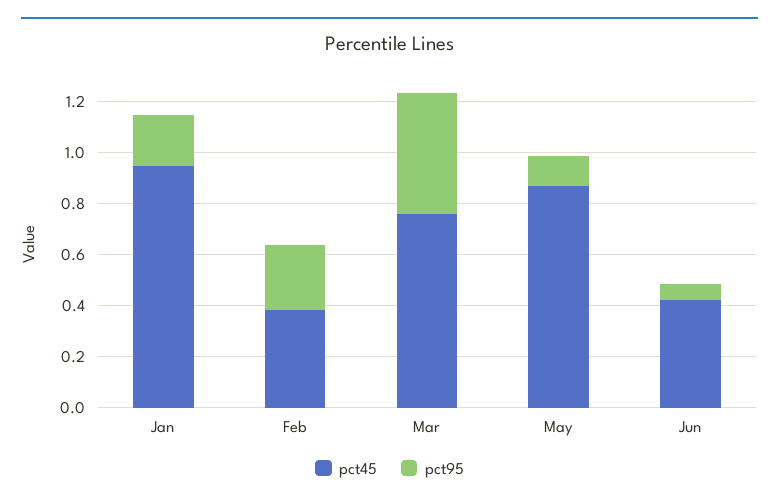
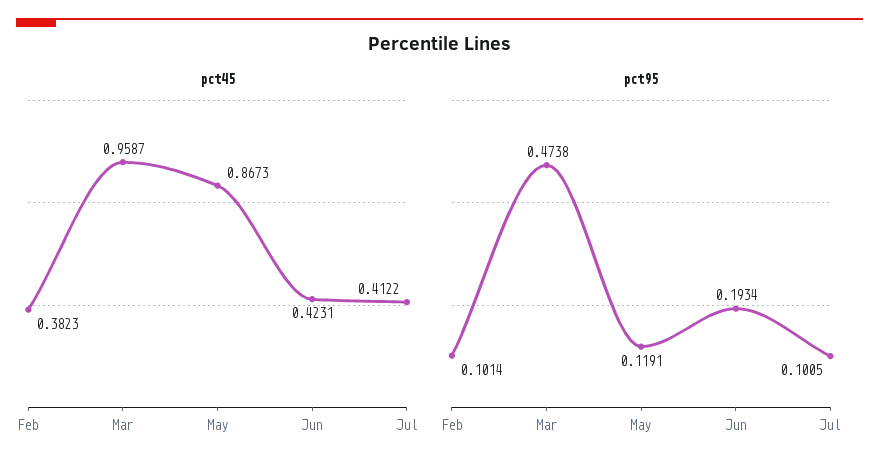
pct45, Jan: 0.95 -> none
pct95, Jan: 0.2 -> none
pct95, Feb: 0.25 -> 0.1014
pct45, Mar: 0.75 -> 0.9587
pct95, Jun: 0.05 -> 0.1934
pct45, Jul: none -> 0.4122
pct95, Jul: none -> 0.1005

